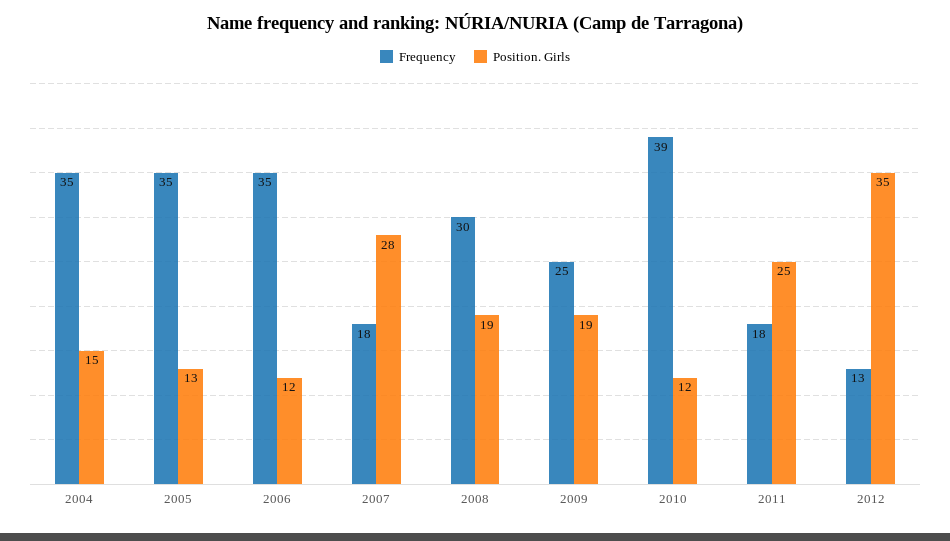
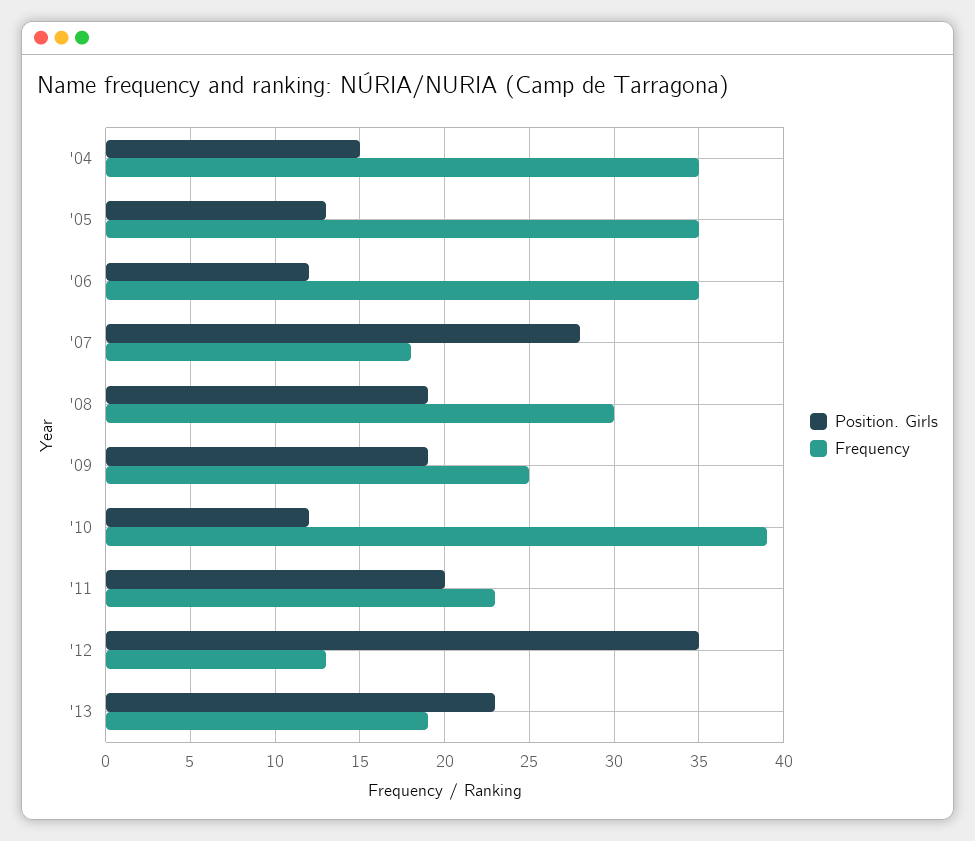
Frequency, 2011: 18 -> 23
Position. Girls, 2011: 25 -> 20
Position. Girls, '13: none -> 23
Frequency, '13: none -> 19

